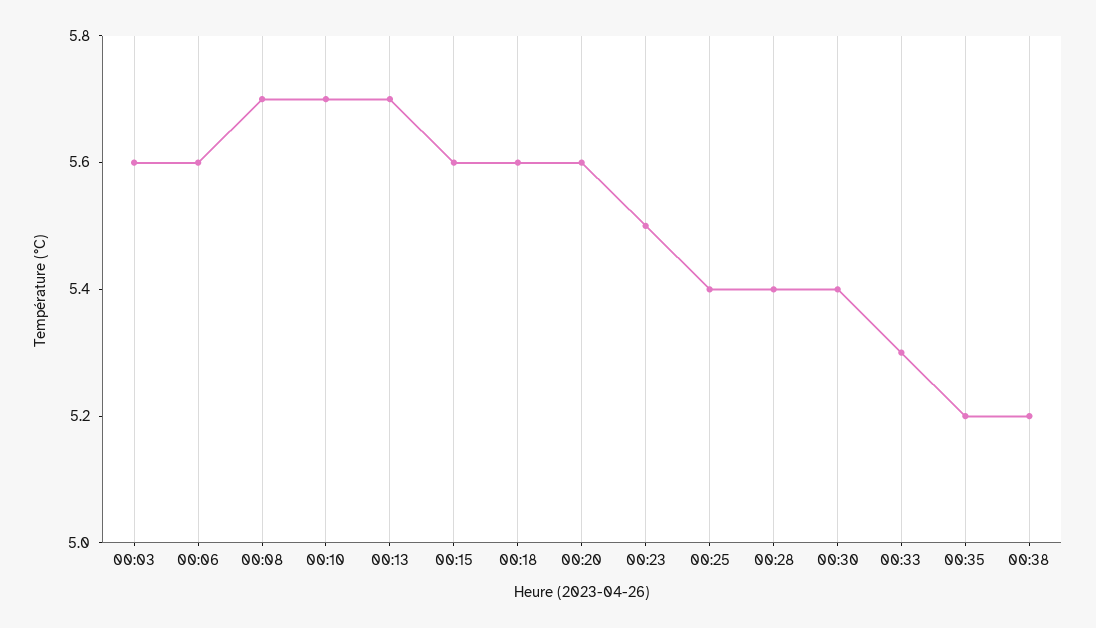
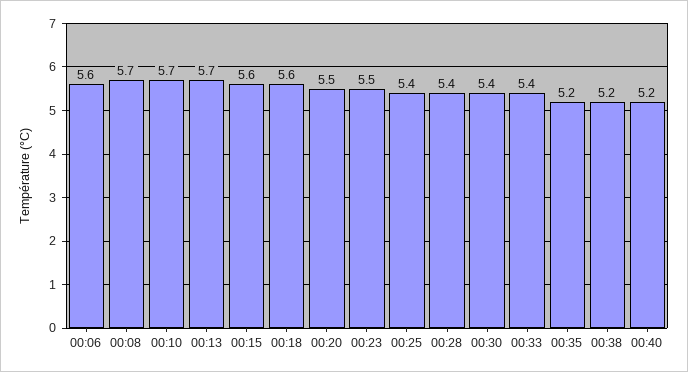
00:03: 5.6 -> none
00:20: 5.6 -> 5.5
00:33: 5.3 -> 5.4
00:40: none -> 5.2

